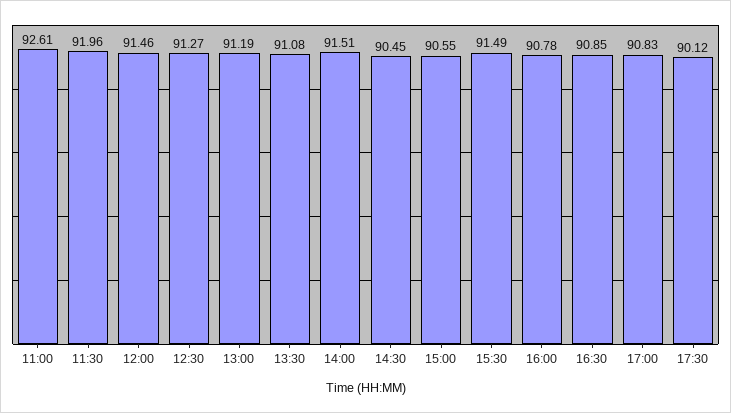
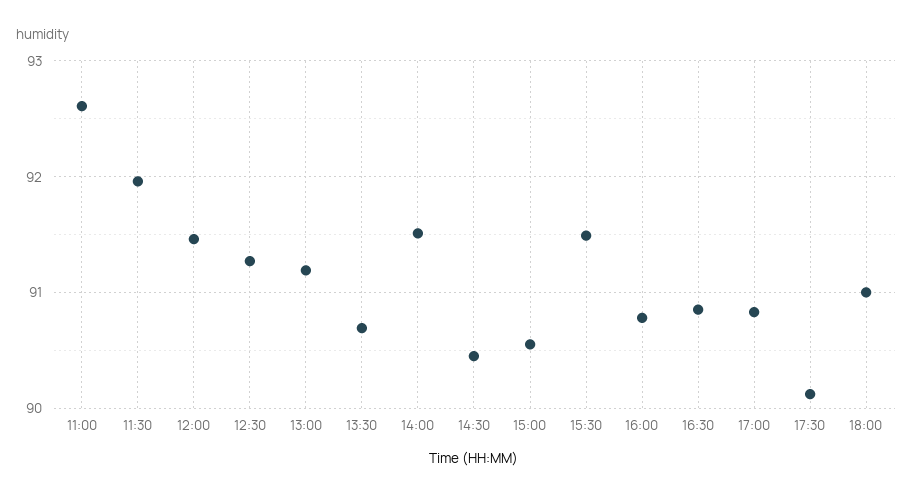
13:30: 91.08 -> 90.7
18:00: none -> 91

